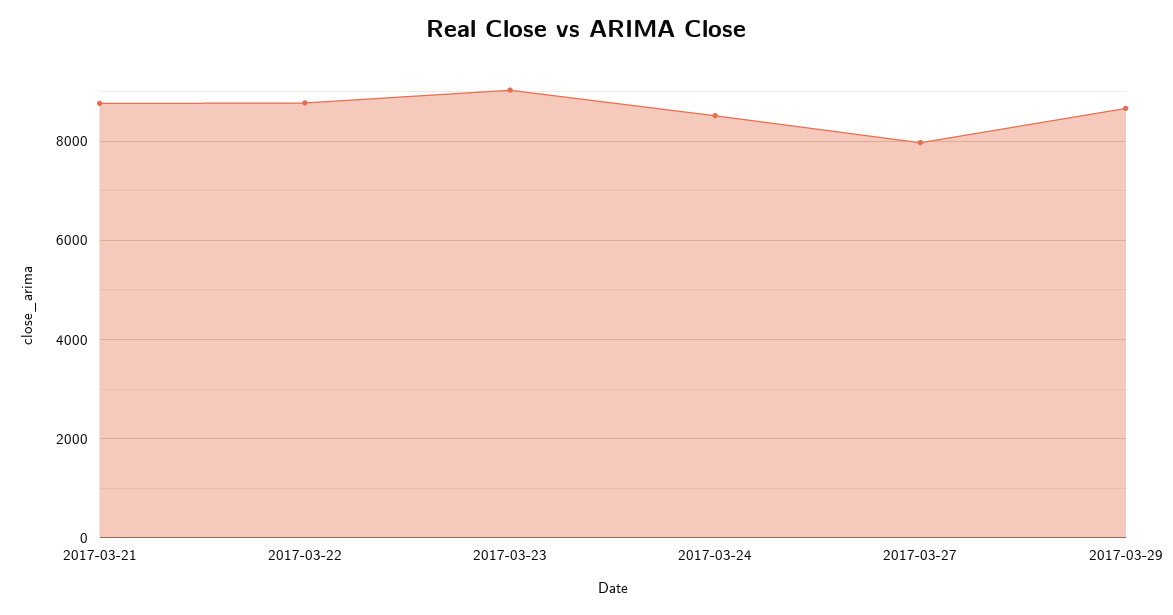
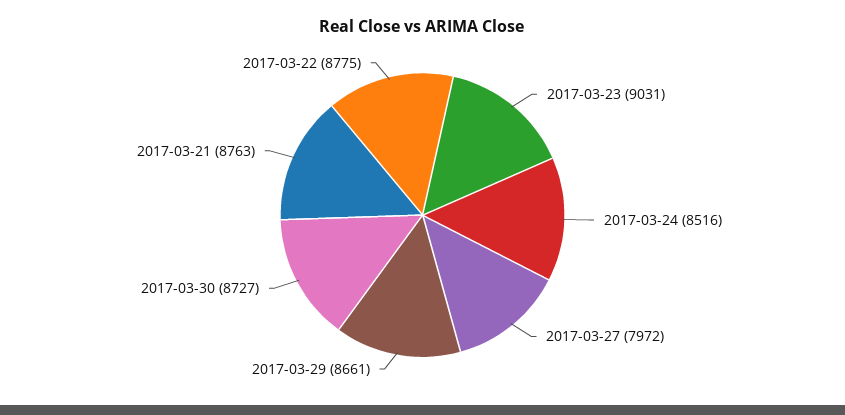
2017-03-30: none -> 8727

